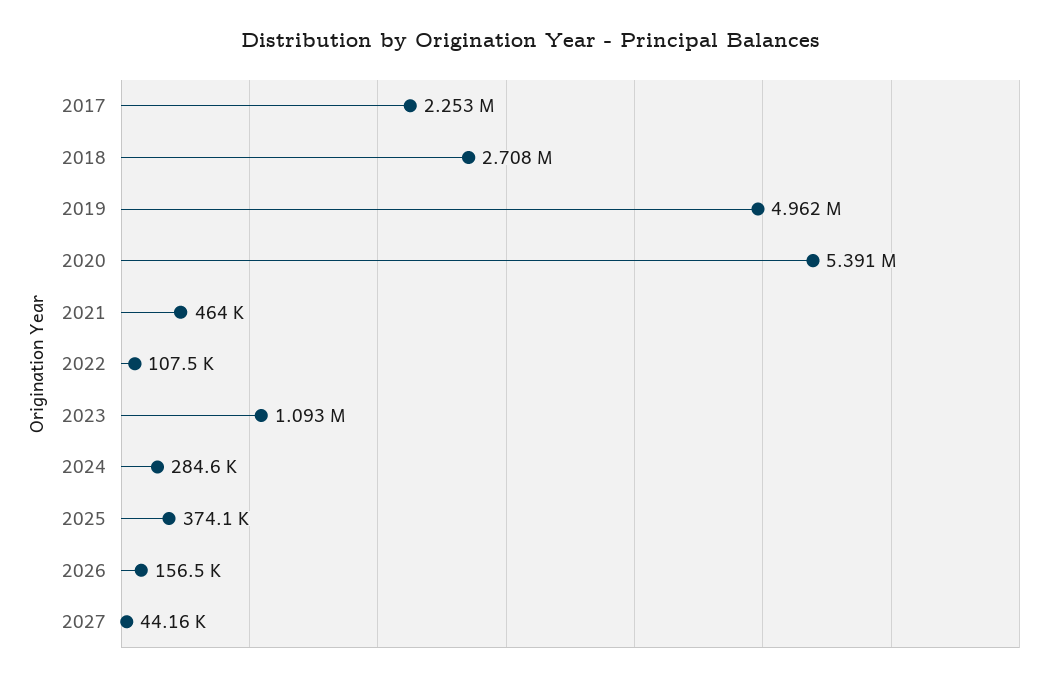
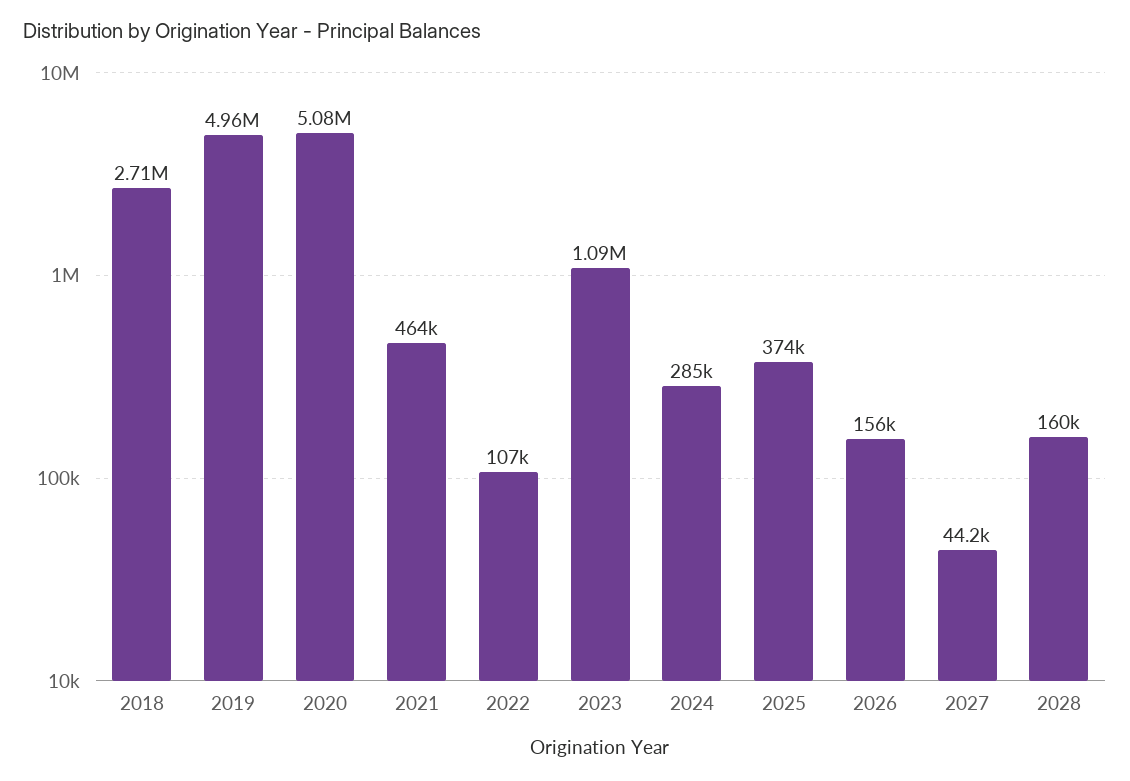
2017: 2253000 -> none
2020: 5391000 -> 5080000
2028: none -> 160000

